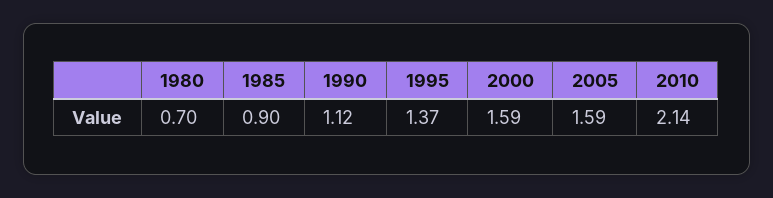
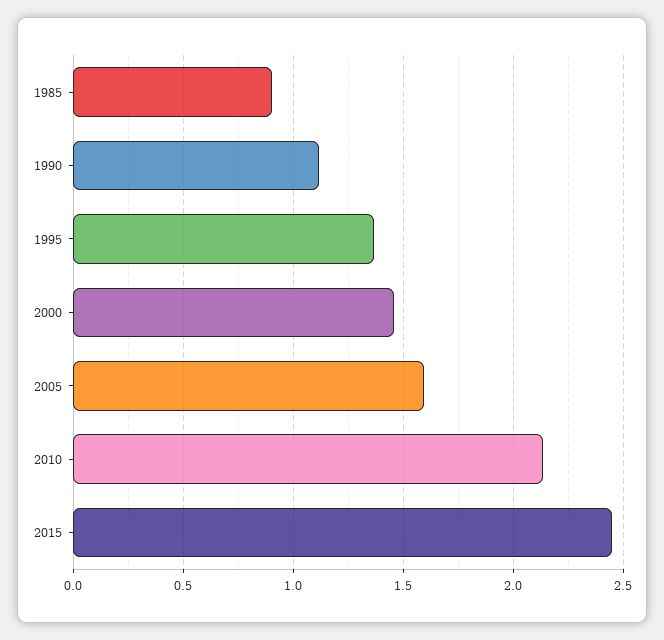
1980: 0.7 -> none
2000: 1.59 -> 1.45
2015: none -> 2.45

